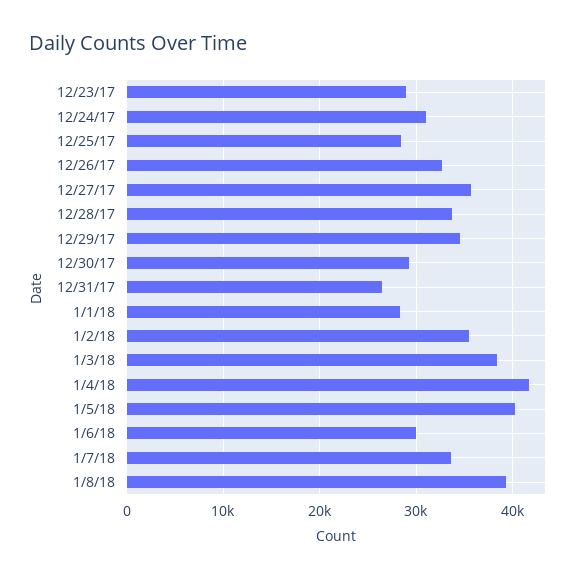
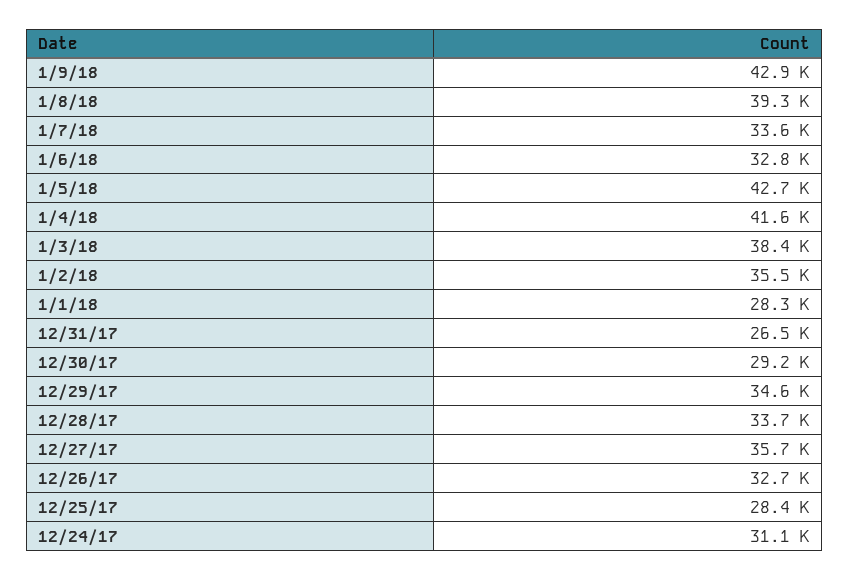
12/23/17: 29000 -> none
1/5/18: 40000 -> 42700
1/6/18: 30000 -> 32800
1/9/18: none -> 42900

